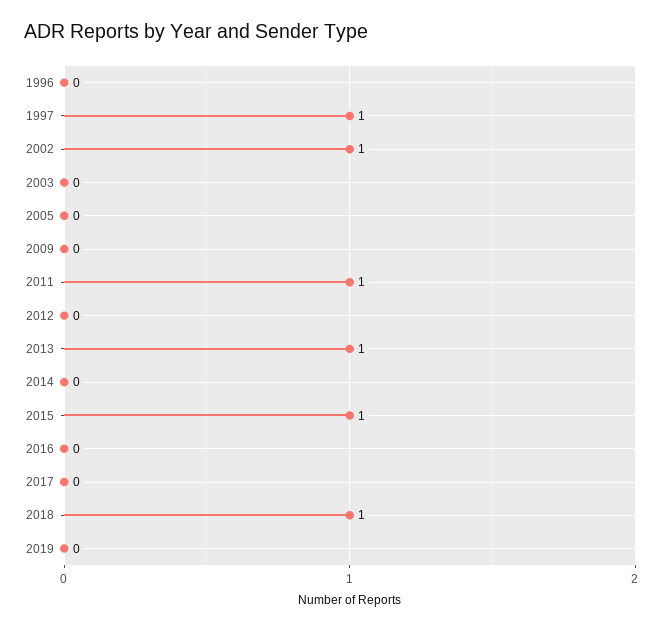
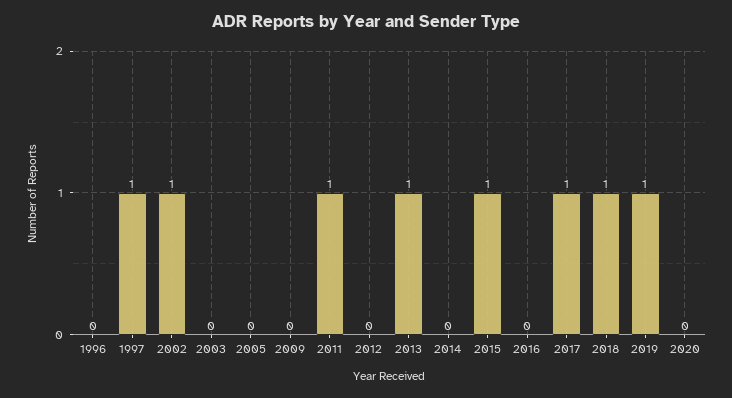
2017: 0 -> 1
2019: 0 -> 1
2020: none -> 0

